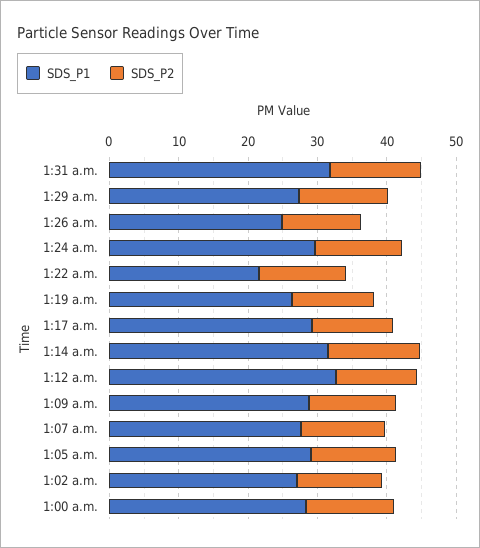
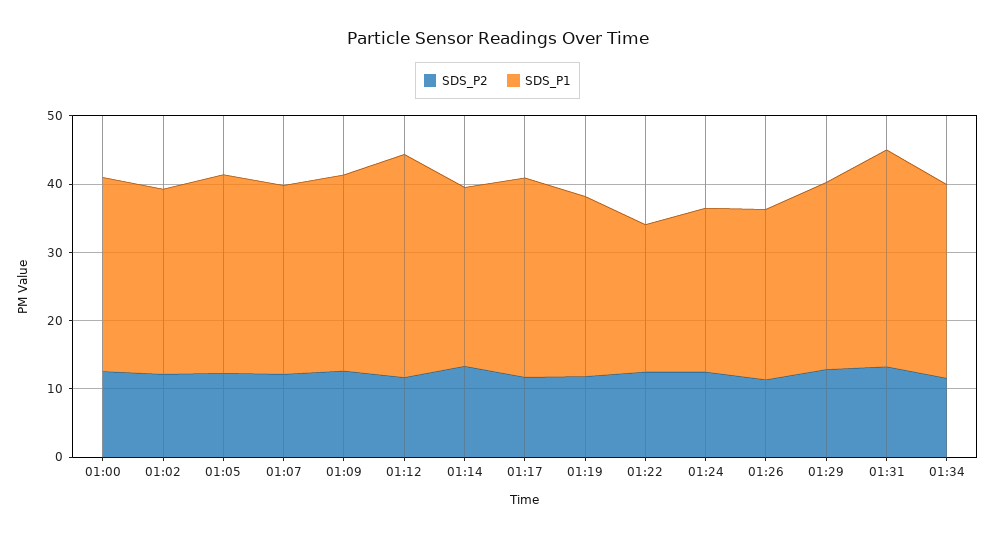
SDS_P1, 1:24 a.m.: 30 -> 24
SDS_P1, 1:14 a.m.: 32 -> 26
SDS_P2, 01:34: none -> 12
SDS_P1, 01:34: none -> 28

